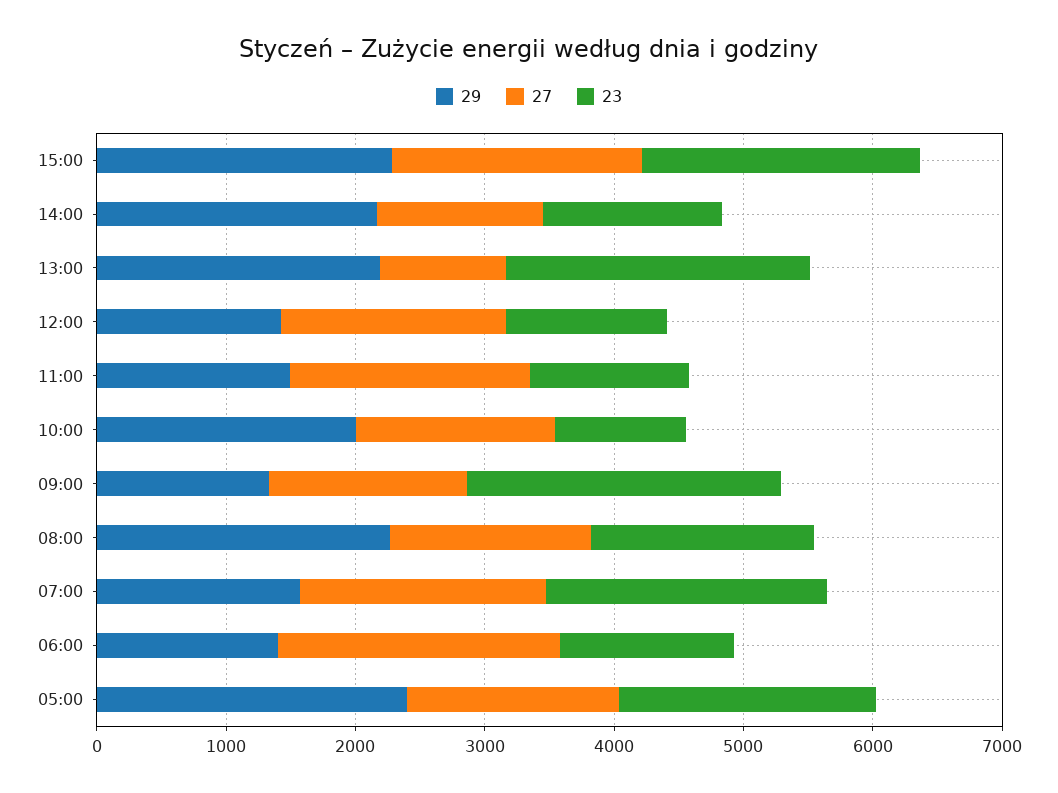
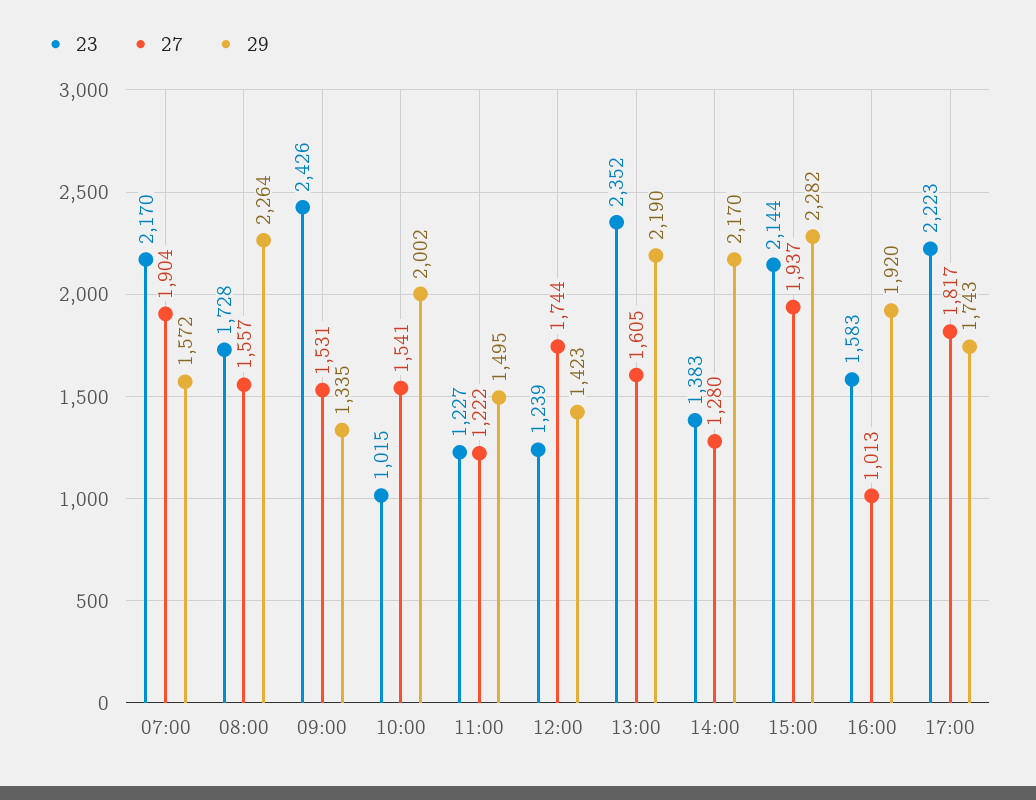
27, 13:00: 1000 -> 1605
27, 11:00: 1800 -> 1222
29, 06:00: 1400 -> none
27, 06:00: 2200 -> none
23, 06:00: 1400 -> none
29, 05:00: 2400 -> none
27, 05:00: 1600 -> none
23, 05:00: 2000 -> none
23, 16:00: none -> 1583
27, 16:00: none -> 1013
29, 16:00: none -> 1920
23, 17:00: none -> 2223
27, 17:00: none -> 1817
29, 17:00: none -> 1743

